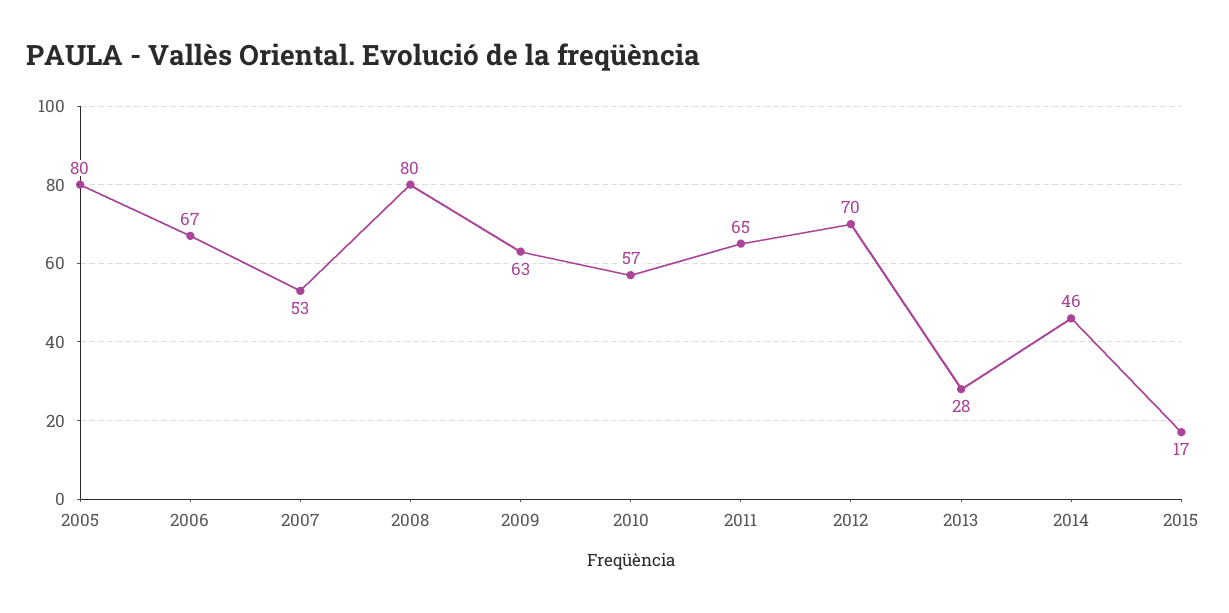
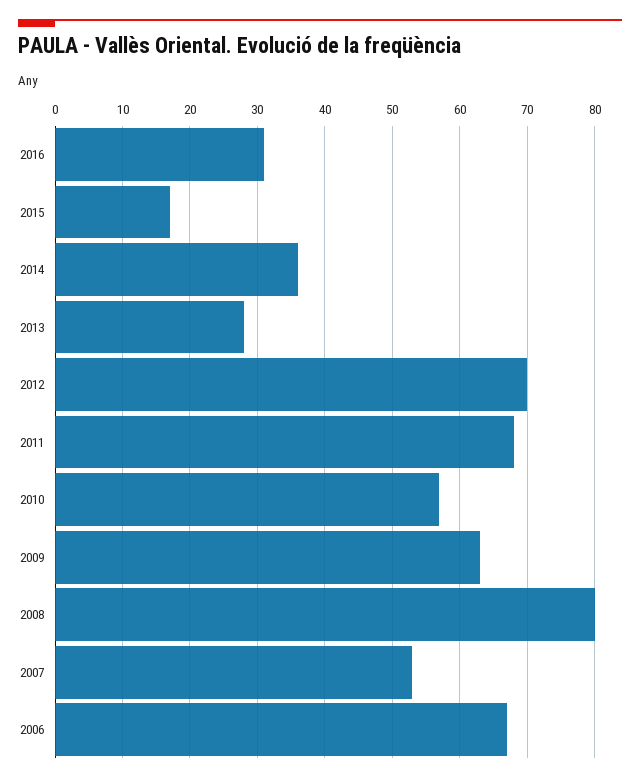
2005: 80 -> none
2011: 65 -> 68
2014: 46 -> 36
2016: none -> 31

